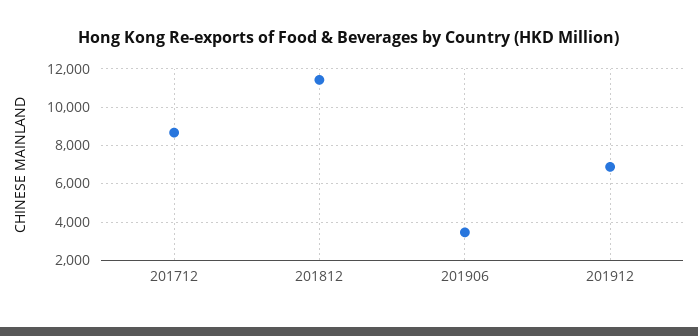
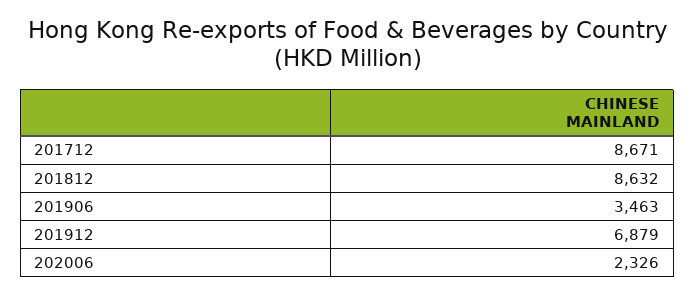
201812: 11500 -> 8632
202006: none -> 2326

